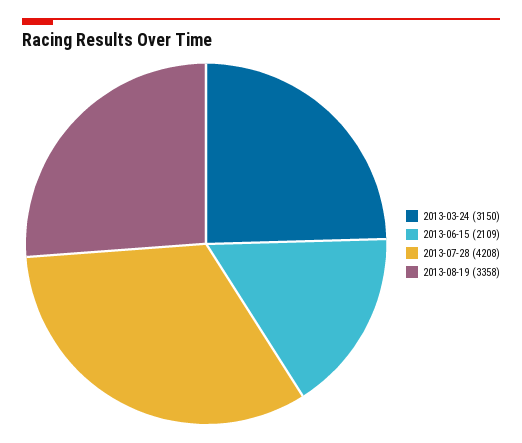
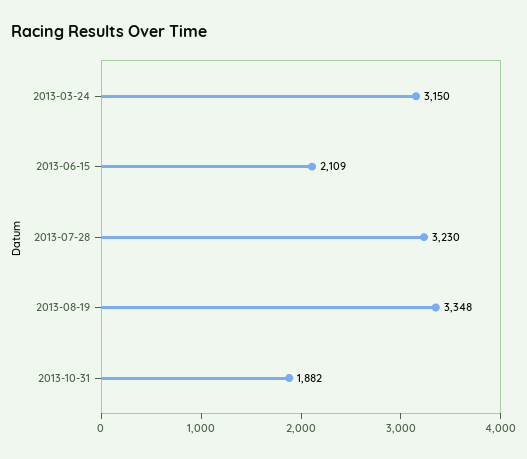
2013-07-28: 4208 -> 3230
2013-08-19: 3358 -> 3348
2013-10-31: none -> 1882

